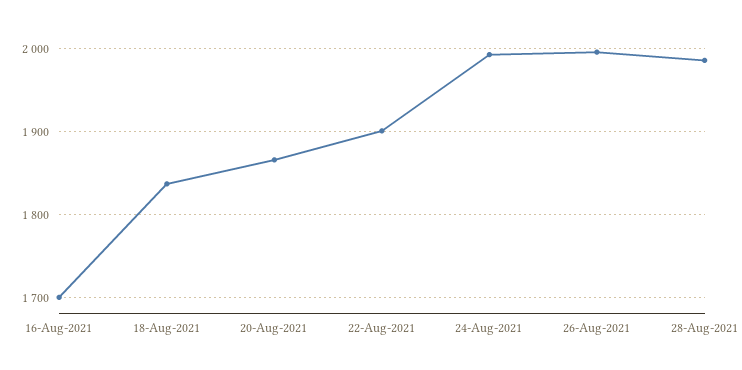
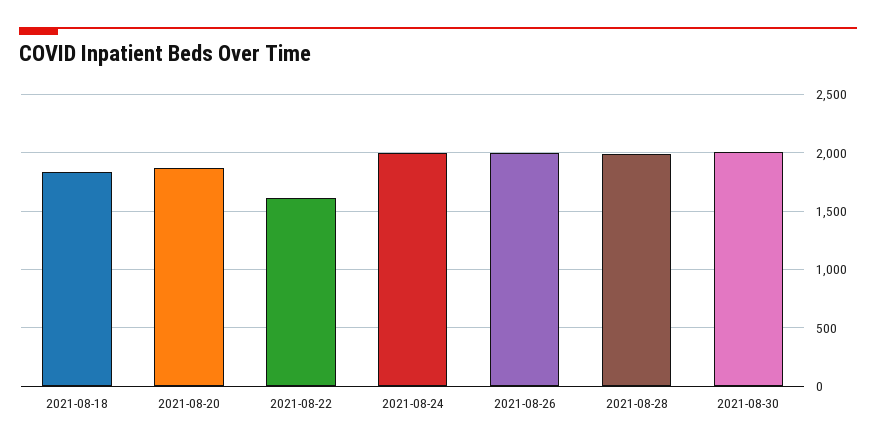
16-Aug-2021: 1700 -> none
22-Aug-2021: 1900 -> 1600
2021-08-30: none -> 2000

